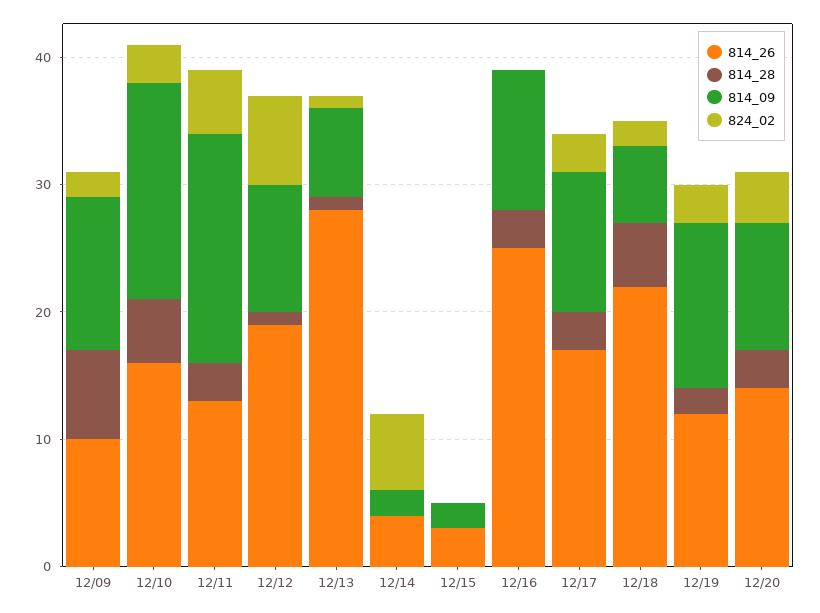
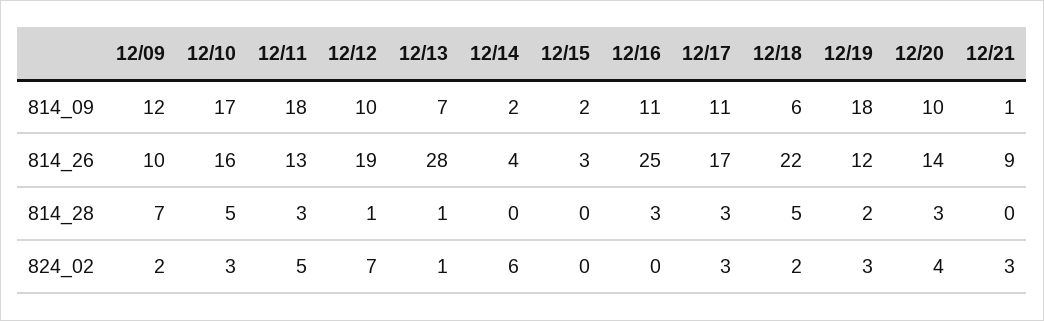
814_09, 12/19: 13 -> 18
814_09, 12/21: none -> 1
814_26, 12/21: none -> 9
814_28, 12/21: none -> 0
824_02, 12/21: none -> 3

